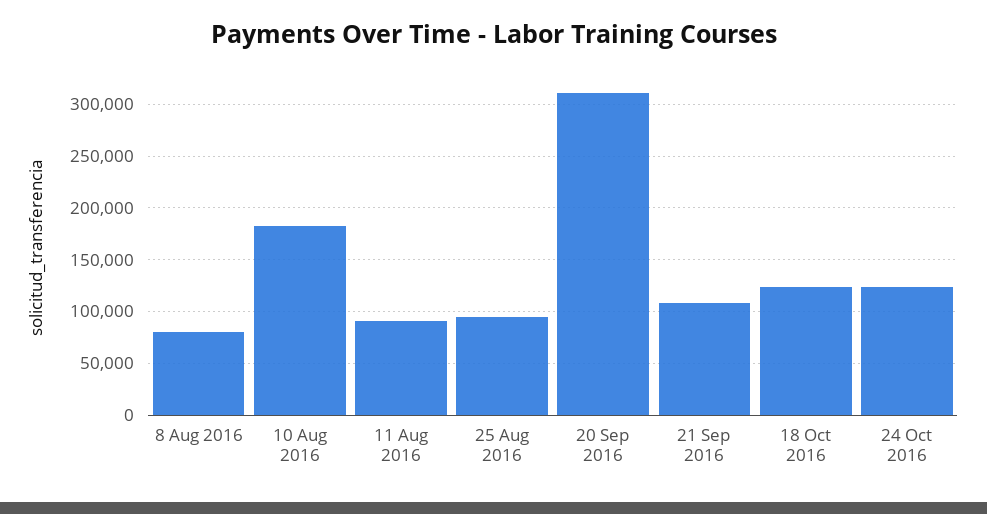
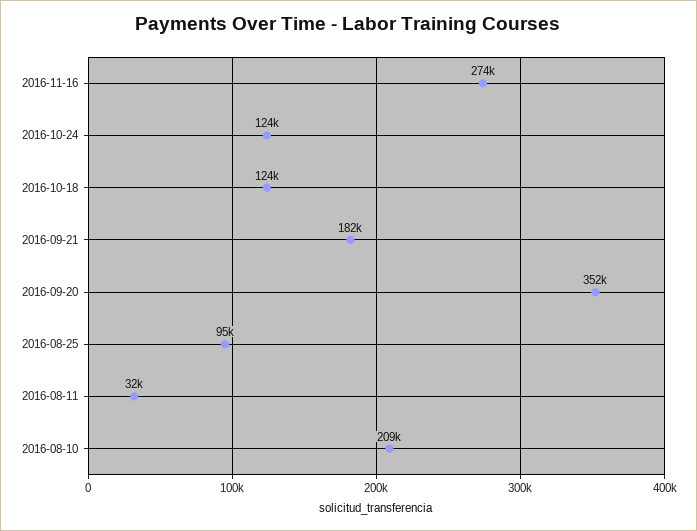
8 Aug 2016: 80000 -> none
10 Aug 2016: 180000 -> 209000
11 Aug 2016: 90000 -> 32000
20 Sep 2016: 310000 -> 352000
21 Sep 2016: 110000 -> 182000
2016-11-16: none -> 274000

